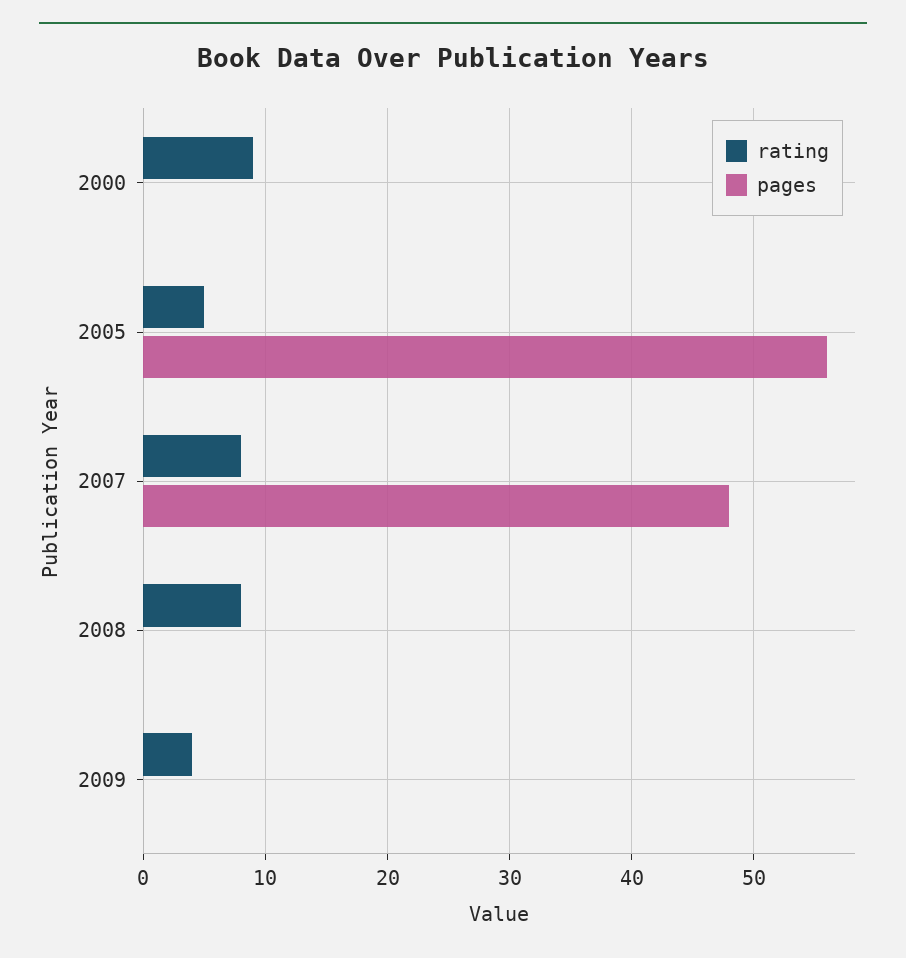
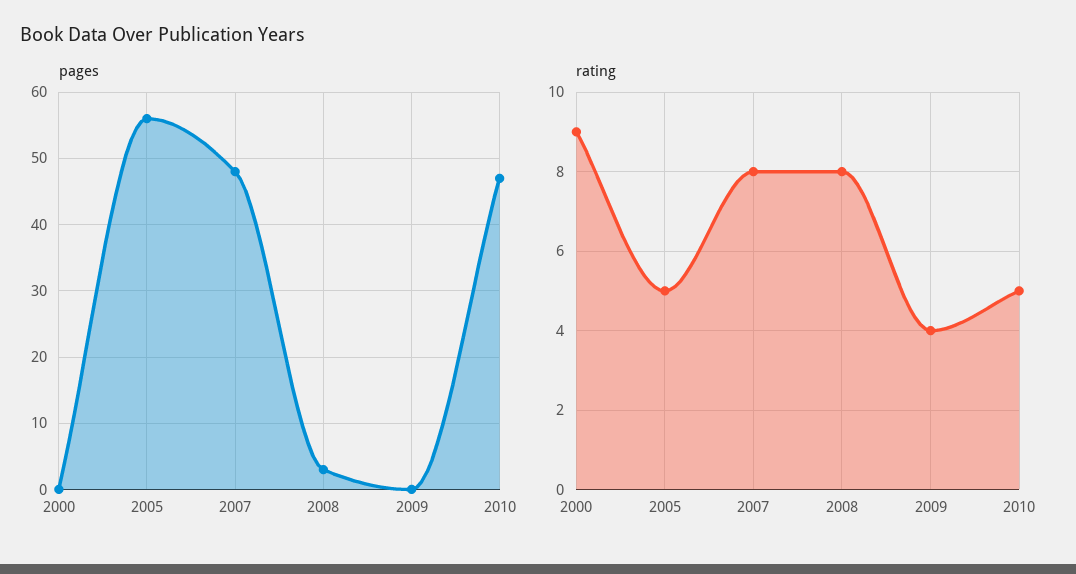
pages, 2008: 0 -> 3
pages, 2010: none -> 47
rating, 2010: none -> 5

